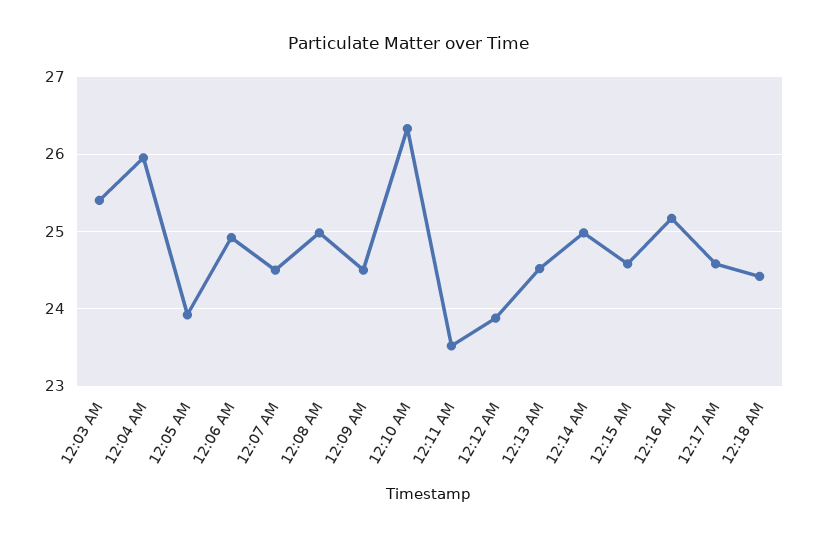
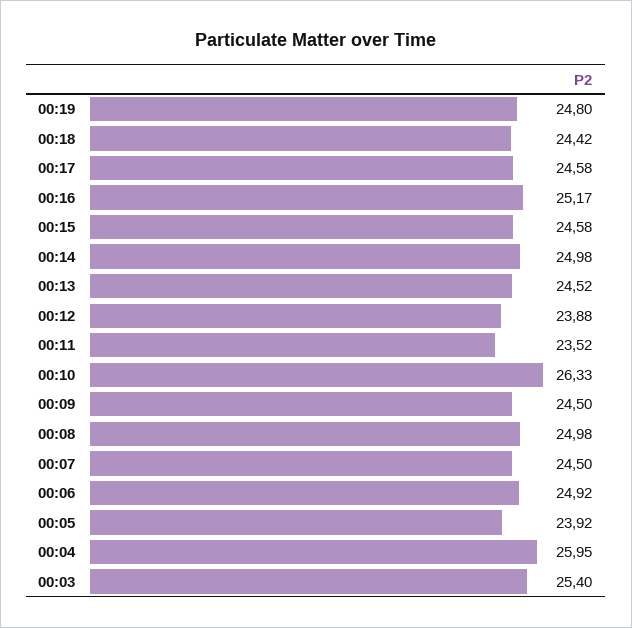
00:19: none -> 24.8

